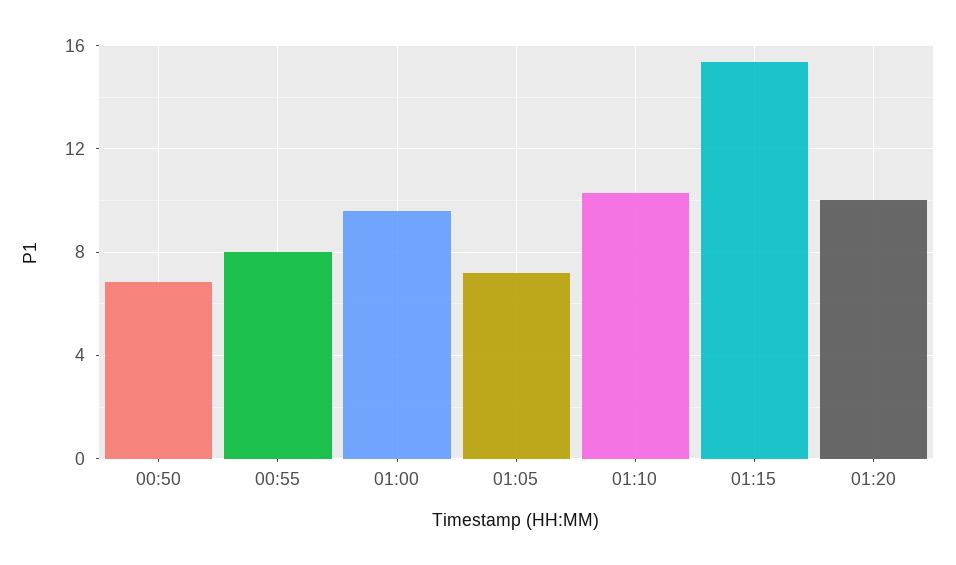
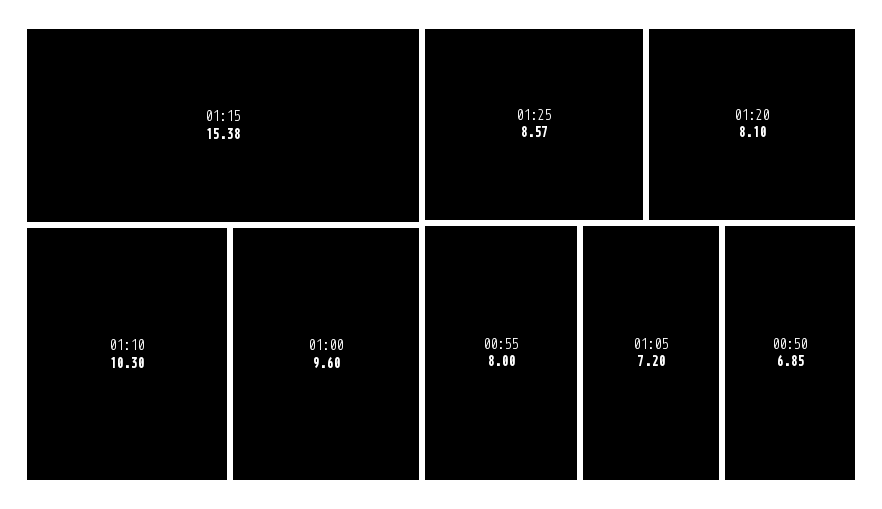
01:20: 10 -> 8.1
01:25: none -> 8.57

